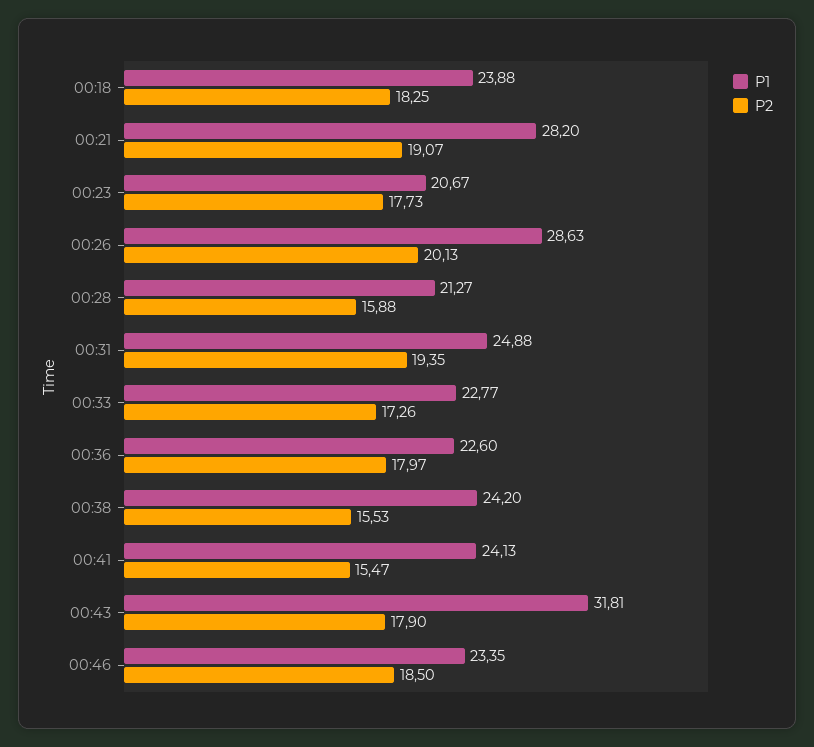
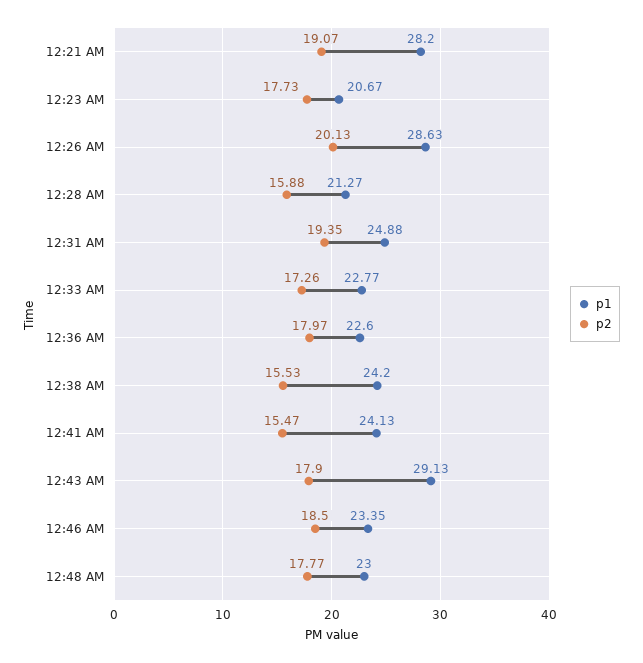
P1, 00:18: 23.88 -> none
P2, 00:18: 18.25 -> none
P1, 00:43: 31.81 -> 29.13
P1, 12:48 AM: none -> 23
P2, 12:48 AM: none -> 17.77

